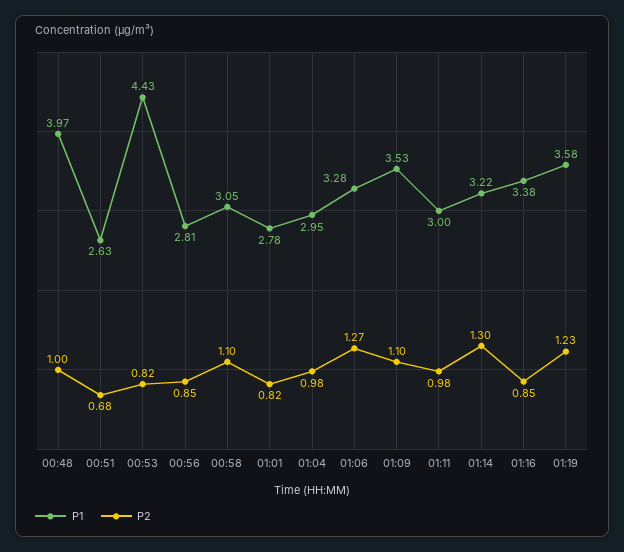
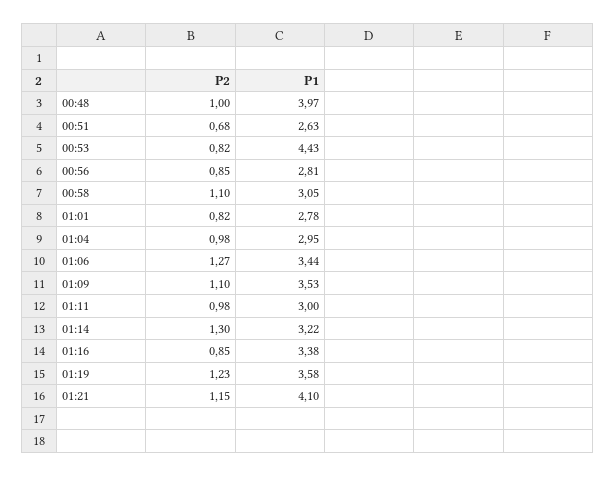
P1, 01:06: 3.28 -> 3.44
P2, 01:21: none -> 1.15
P1, 01:21: none -> 4.1

